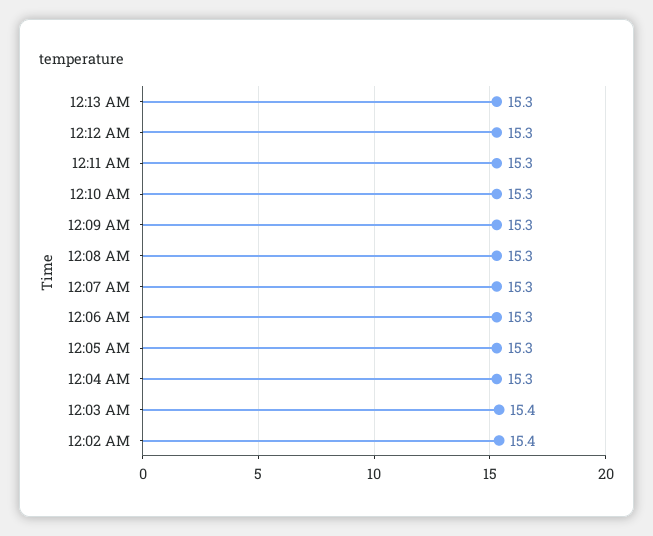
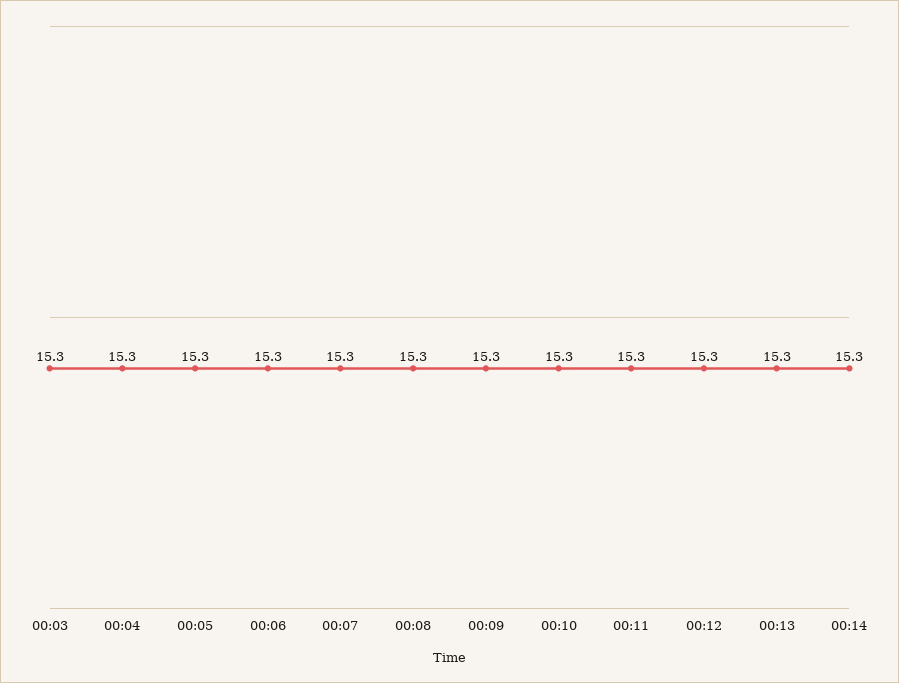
12:03 AM: 15.4 -> 15.3
12:02 AM: 15.4 -> none
00:14: none -> 15.3

